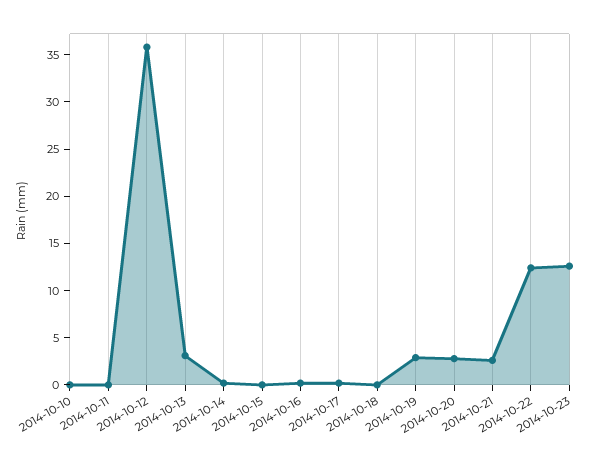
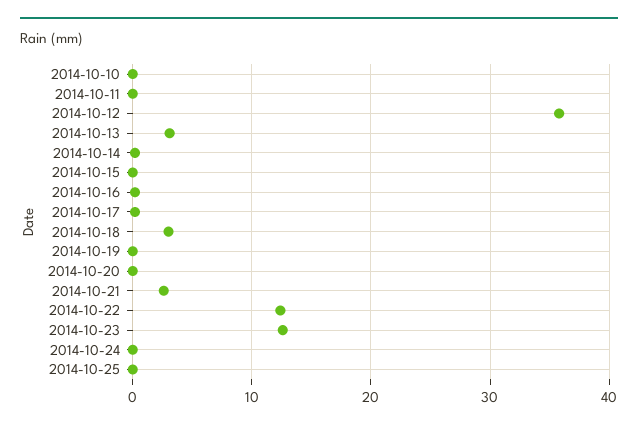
2014-10-18: 0 -> 3
2014-10-19: 3 -> 0
2014-10-20: 3 -> 0
2014-10-24: none -> 0
2014-10-25: none -> 0

